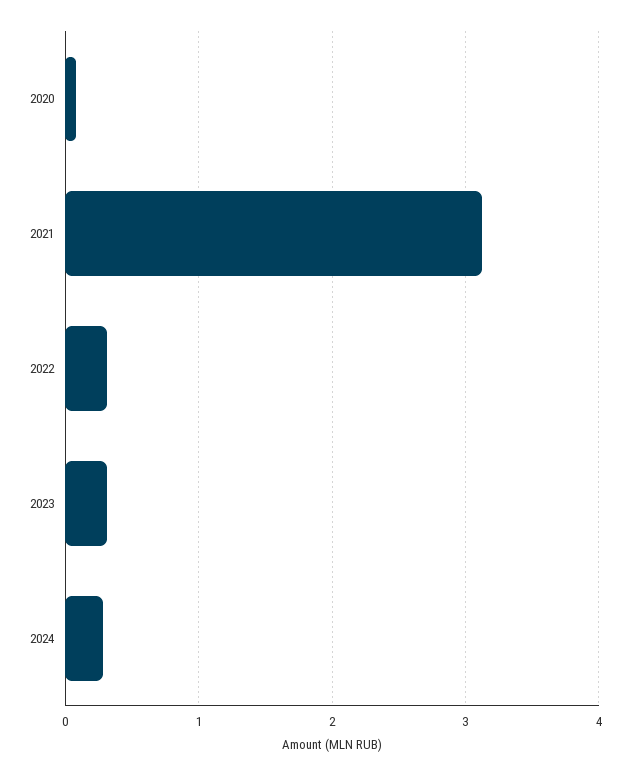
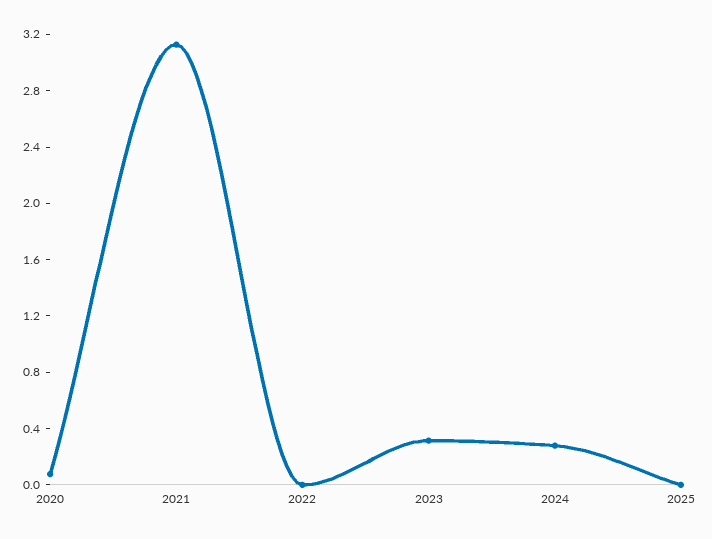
2022: 0.3 -> 0
2025: none -> 0

